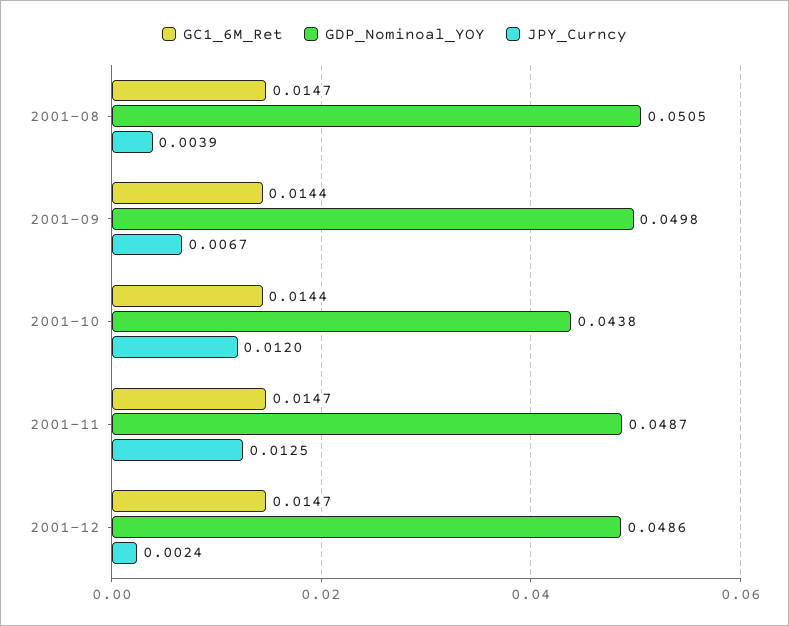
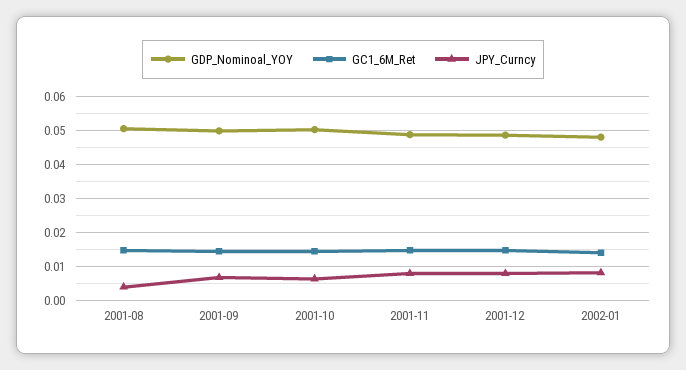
GDP_Nominoal_YOY, 2001-10: 0.0438 -> 0.05
JPY_Curncy, 2001-10: 0.012 -> 0.006
JPY_Curncy, 2001-11: 0.0125 -> 0.008
JPY_Curncy, 2001-12: 0.0024 -> 0.008
GDP_Nominoal_YOY, 2002-01: none -> 0.048
GC1_6M_Ret, 2002-01: none -> 0.014
JPY_Curncy, 2002-01: none -> 0.008

